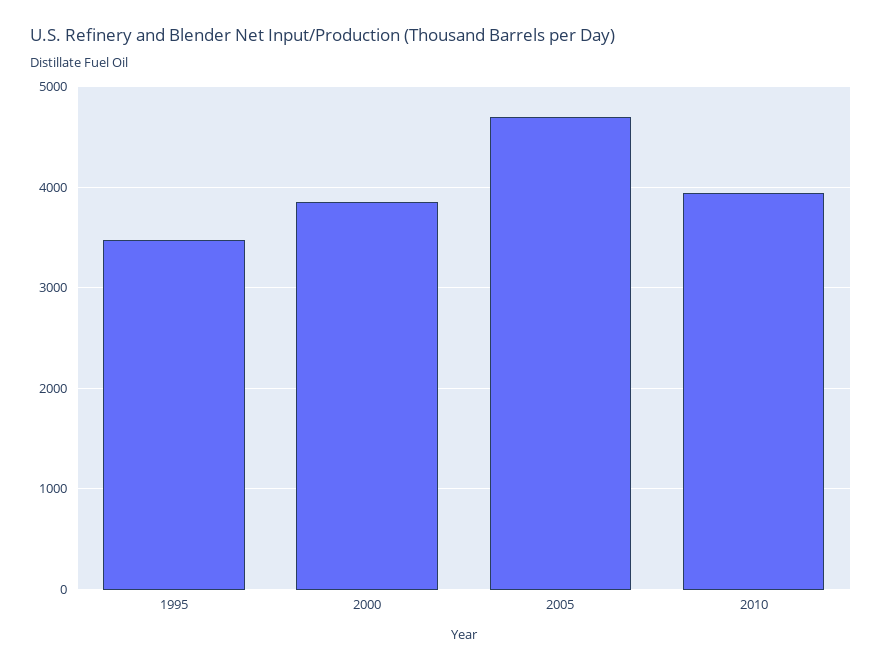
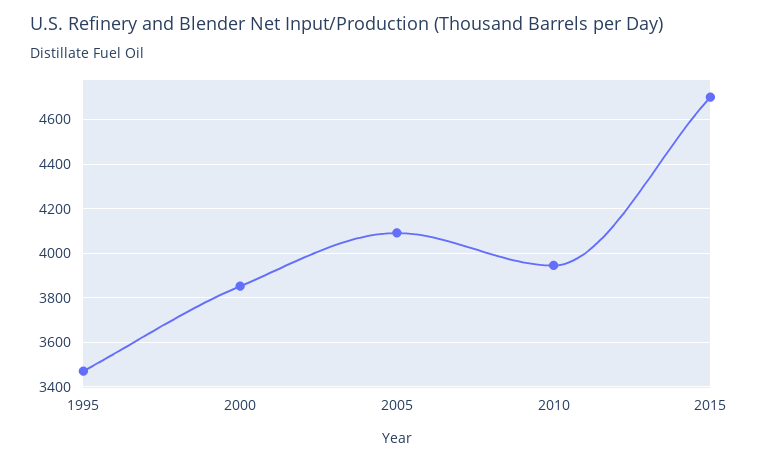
2005: 4700 -> 4100
2015: none -> 4700

